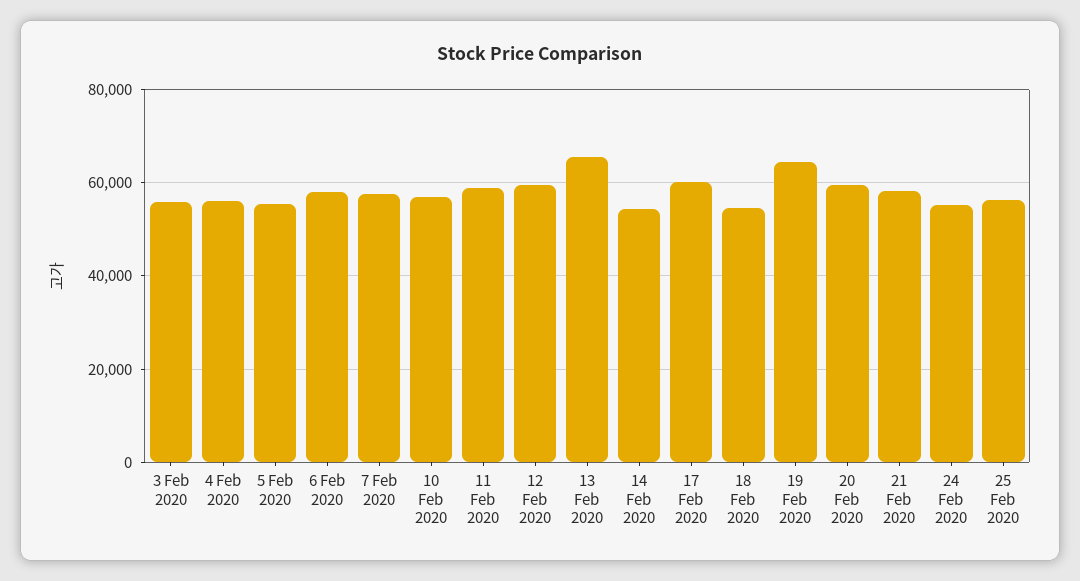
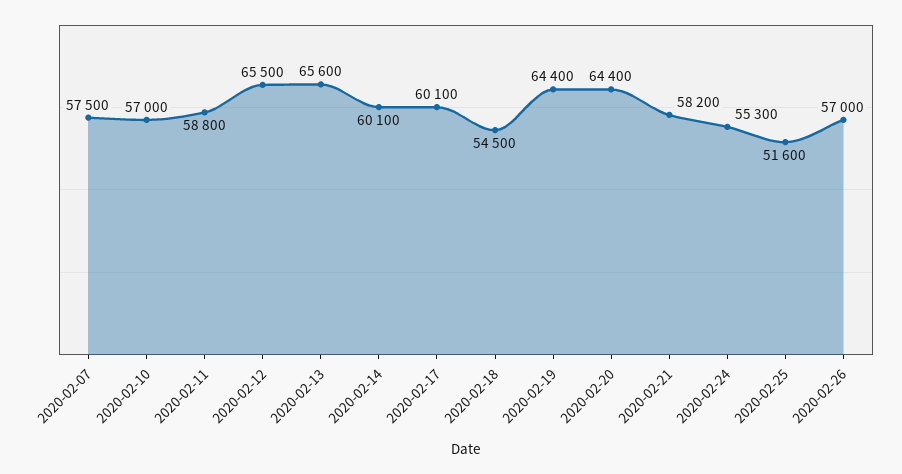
3 Feb 2020: 56000 -> none
4 Feb 2020: 56000 -> none
5 Feb 2020: 56000 -> none
6 Feb 2020: 58000 -> none
12 Feb 2020: 60000 -> 65500
14 Feb 2020: 54000 -> 60100
20 Feb 2020: 60000 -> 64400
25 Feb 2020: 56000 -> 51600
2020-02-26: none -> 57000

